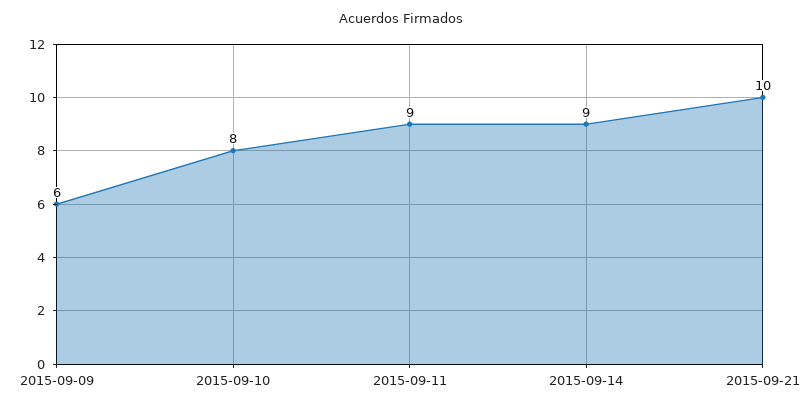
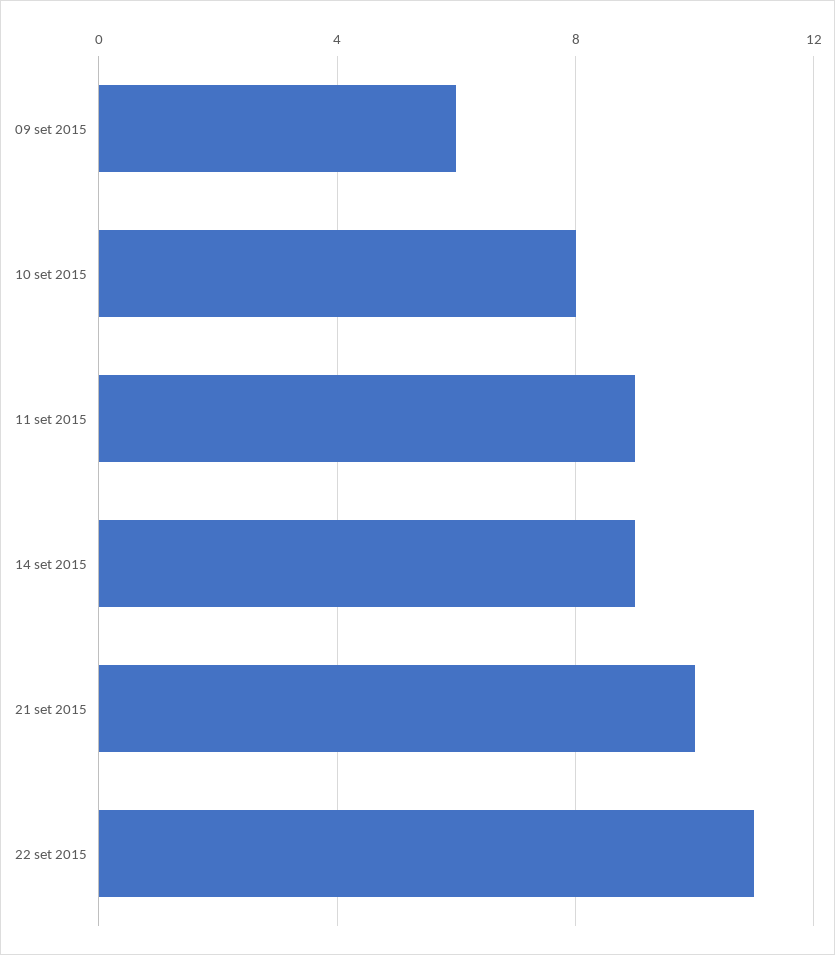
22 set 2015: none -> 11

